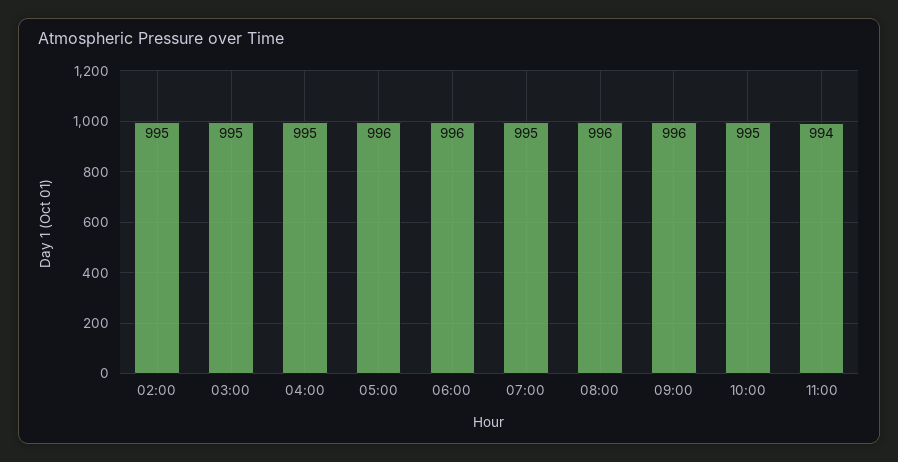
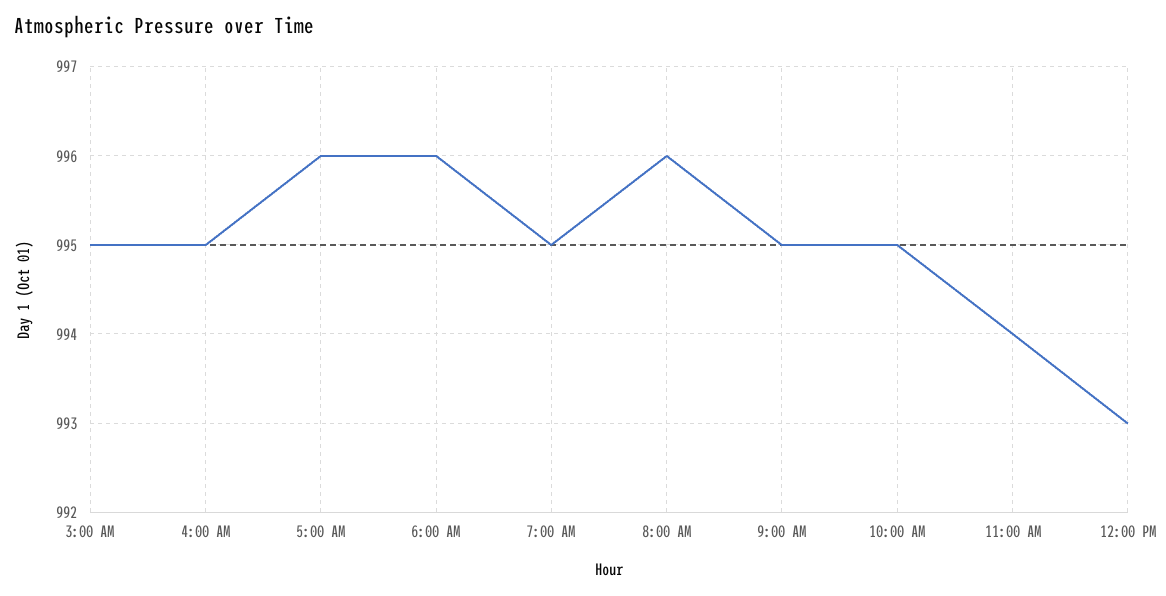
02:00: 995 -> none
09:00: 996 -> 995
12:00 PM: none -> 993

